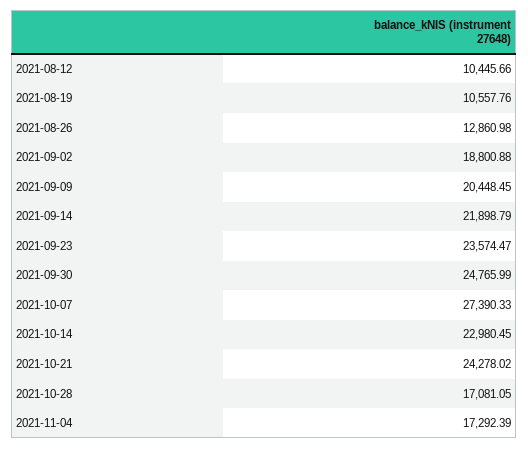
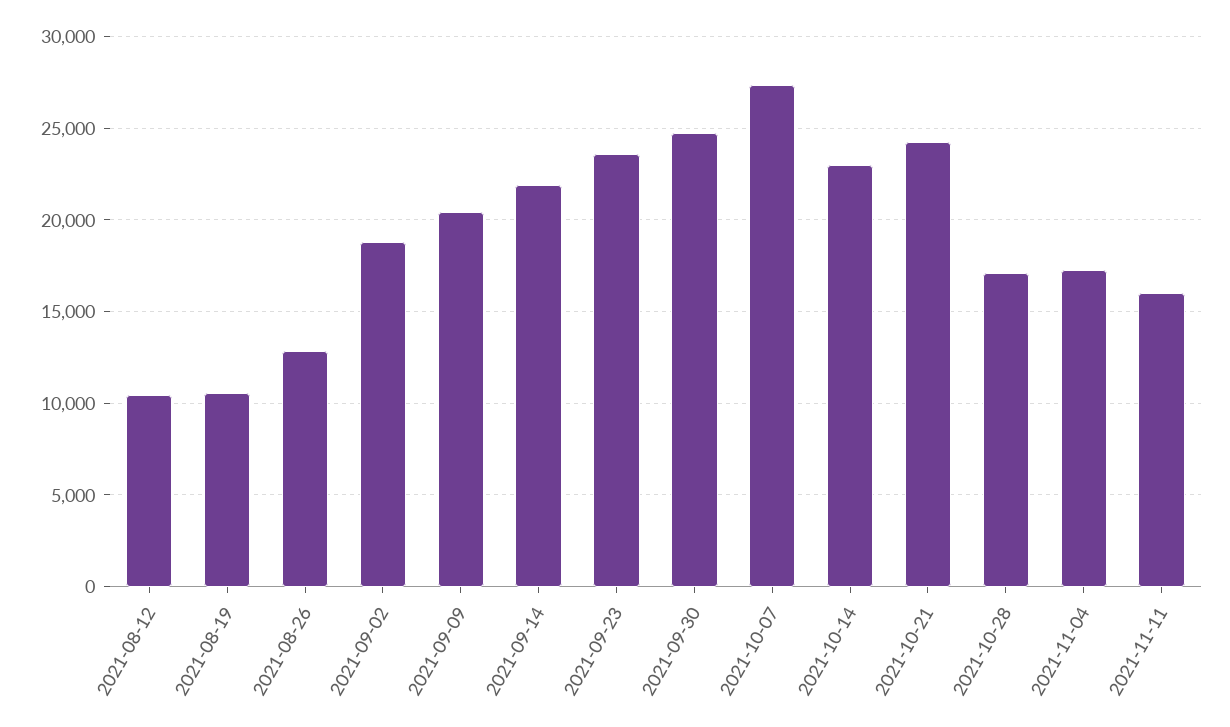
2021-11-11: none -> 16000

